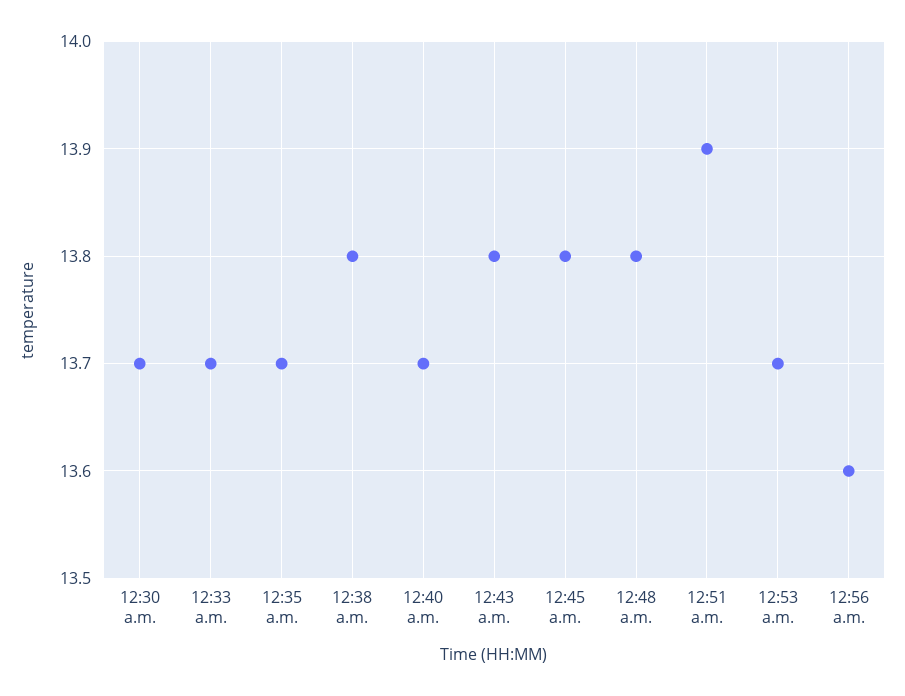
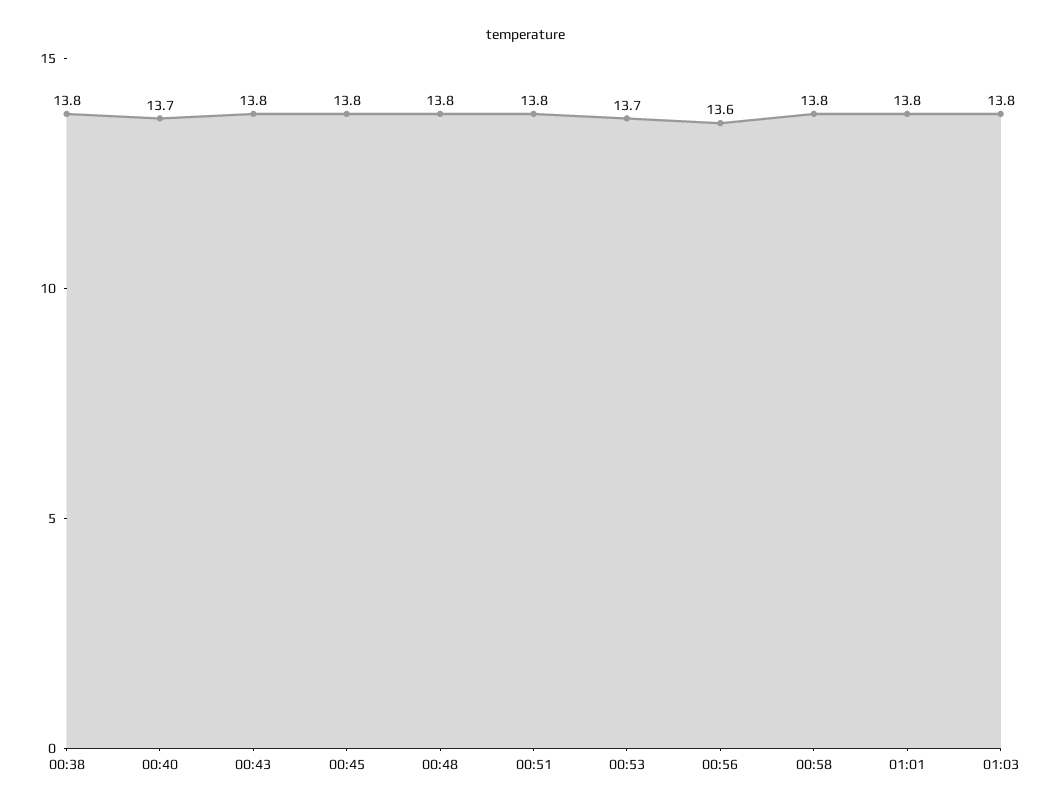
12:30 a.m.: 13.7 -> none
12:33 a.m.: 13.7 -> none
12:35 a.m.: 13.7 -> none
12:51 a.m.: 13.9 -> 13.8
00:58: none -> 13.8
01:01: none -> 13.8
01:03: none -> 13.8

